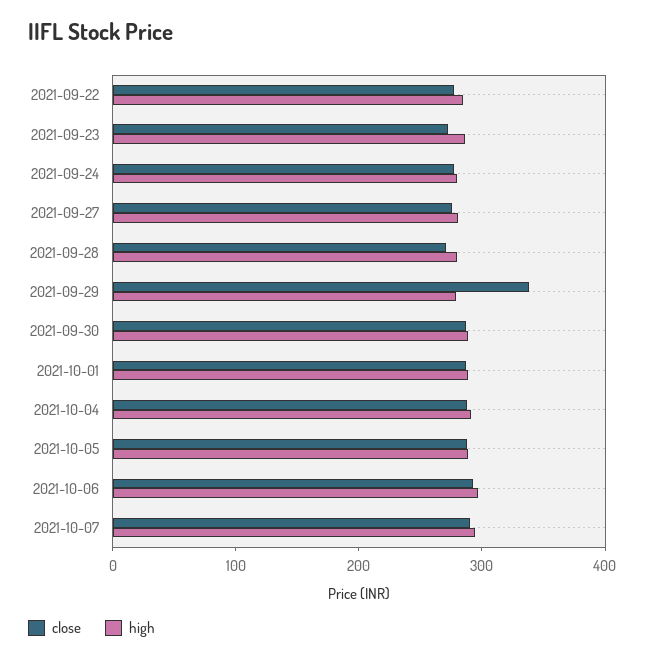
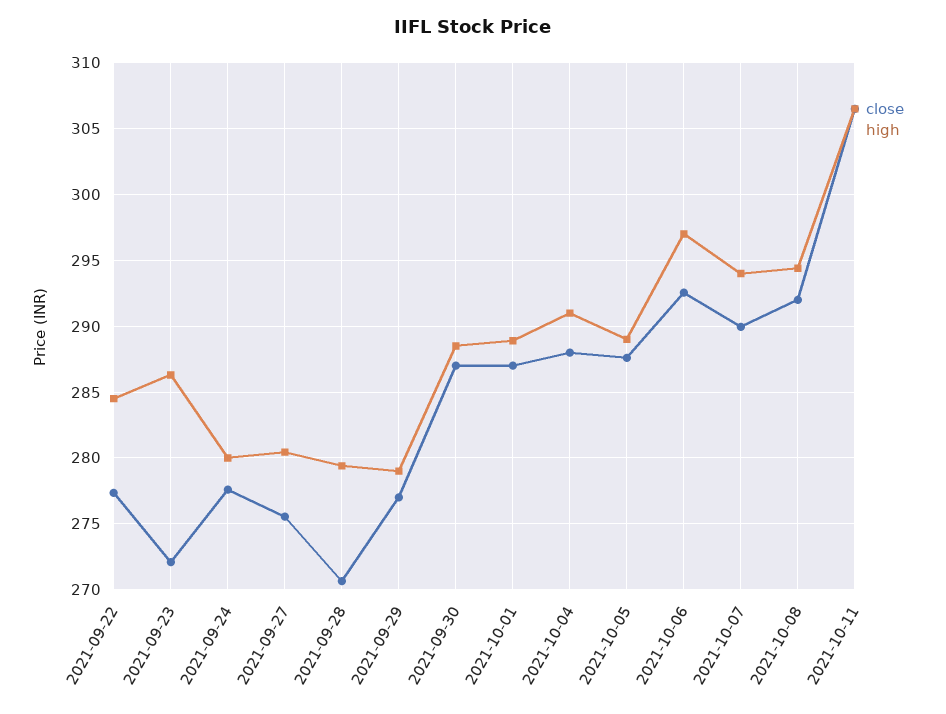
close, 2021-09-29: 340 -> 277
close, 2021-10-08: none -> 292
high, 2021-10-08: none -> 294.5
close, 2021-10-11: none -> 306.5
high, 2021-10-11: none -> 306.5

